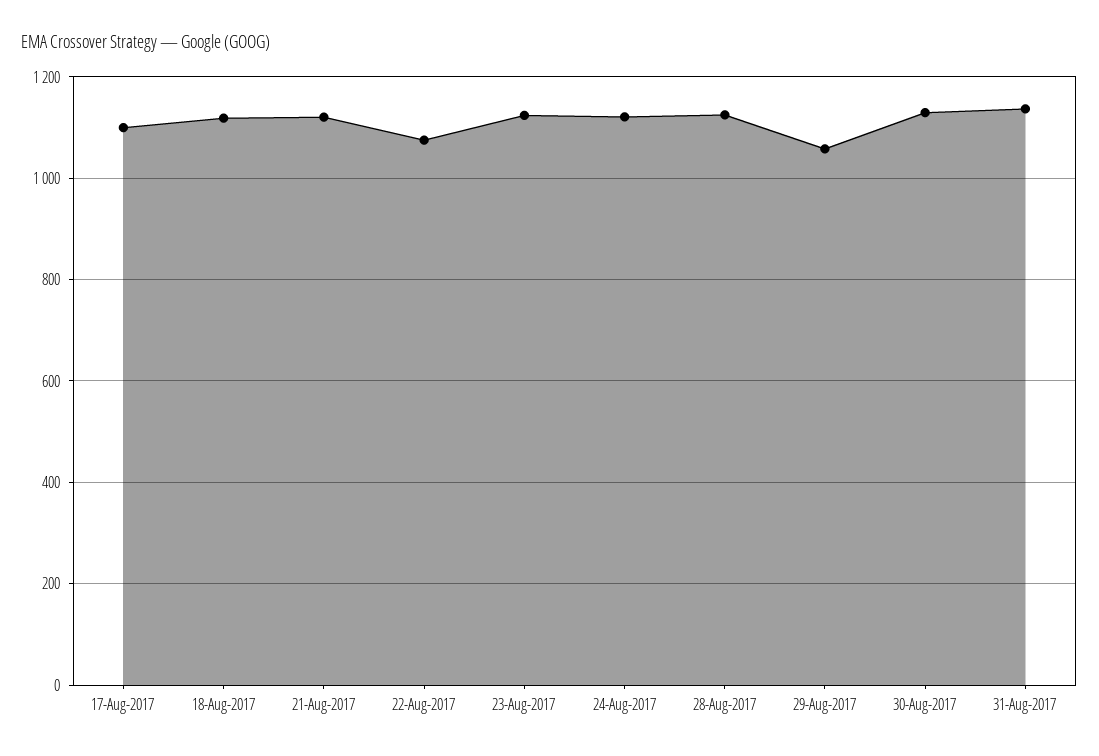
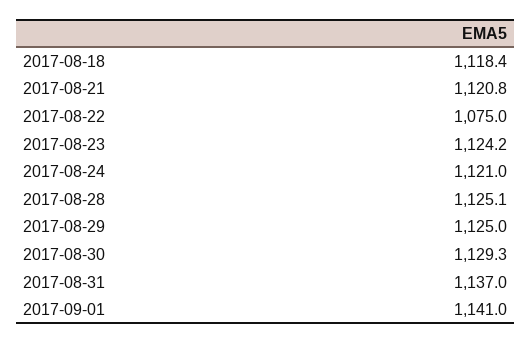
17-Aug-2017: 1100 -> none
29-Aug-2017: 1060 -> 1125
2017-09-01: none -> 1141

